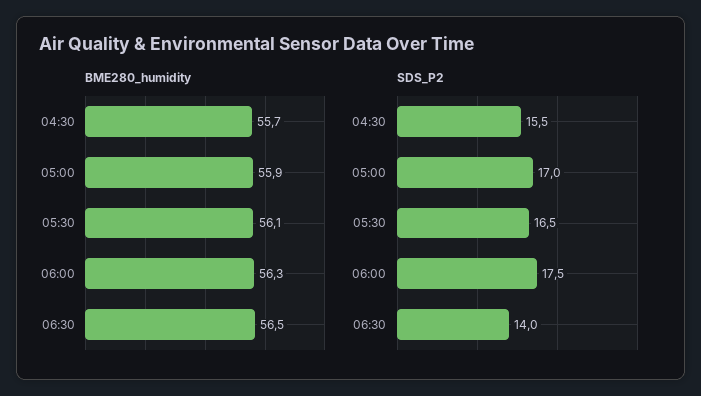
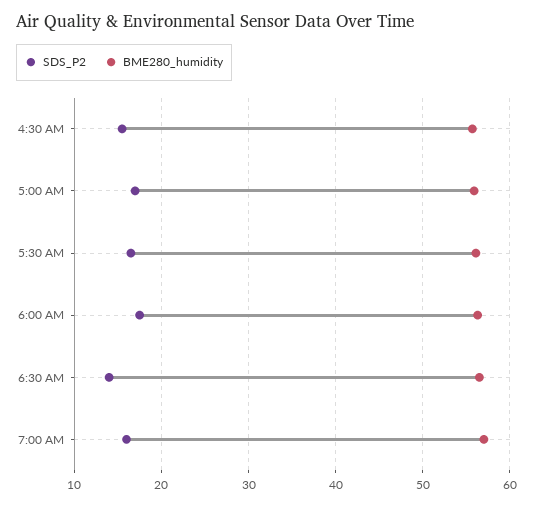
SDS_P2, 7:00 AM: none -> 16
BME280_humidity, 7:00 AM: none -> 57

